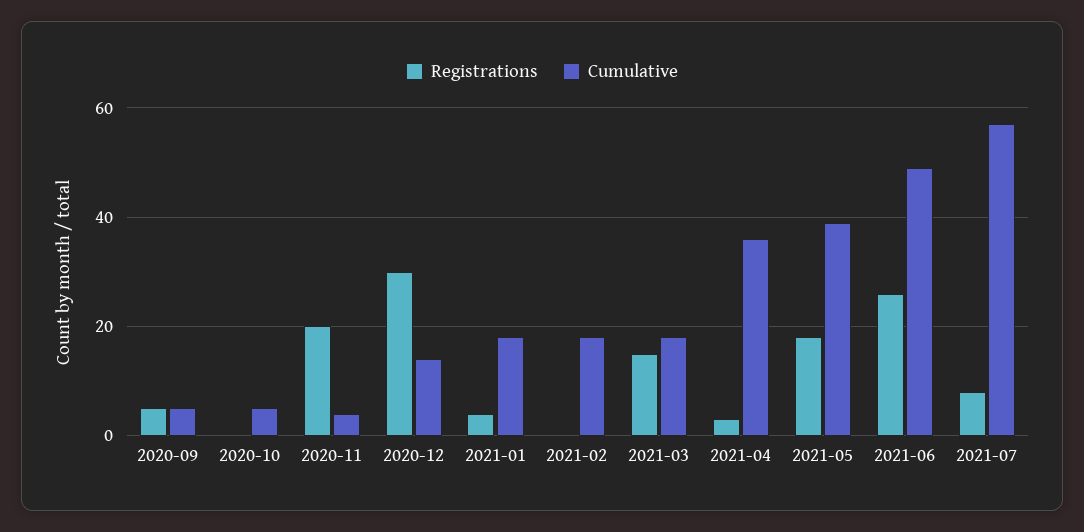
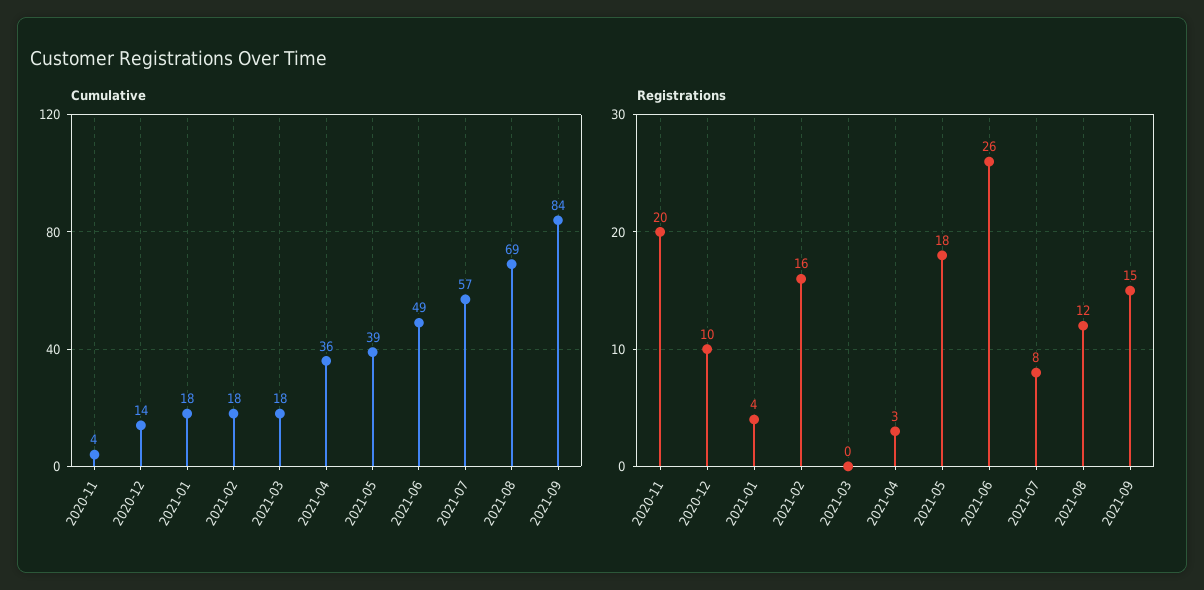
Registrations, 2020-09: 5 -> none
Cumulative, 2020-09: 5 -> none
Registrations, 2020-10: 0 -> none
Cumulative, 2020-10: 5 -> none
Registrations, 2020-12: 30 -> 10
Registrations, 2021-02: 0 -> 16
Registrations, 2021-03: 15 -> 0
Cumulative, 2021-08: none -> 69
Cumulative, 2021-09: none -> 84
Registrations, 2021-08: none -> 12
Registrations, 2021-09: none -> 15

